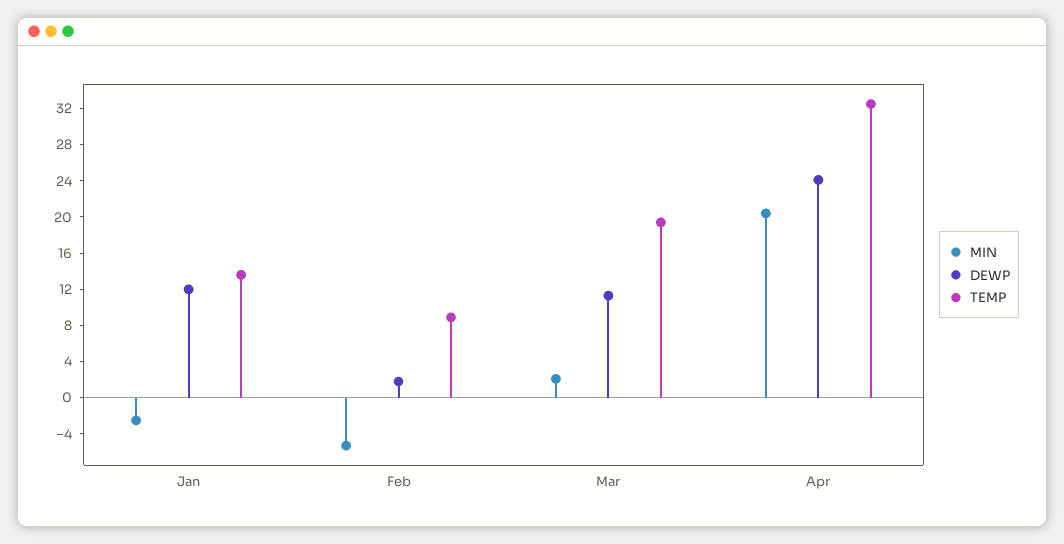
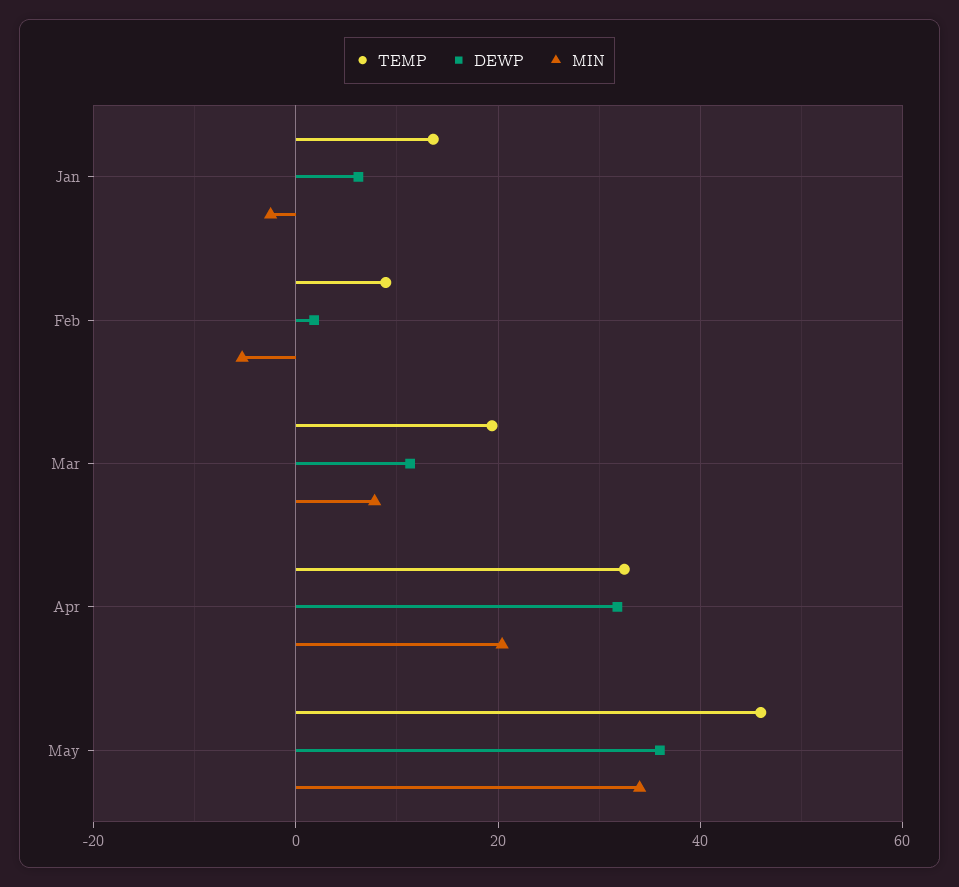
DEWP, Jan: 12 -> 6
MIN, Mar: 2 -> 8
DEWP, Apr: 24 -> 32
TEMP, May: none -> 46
DEWP, May: none -> 36
MIN, May: none -> 34

